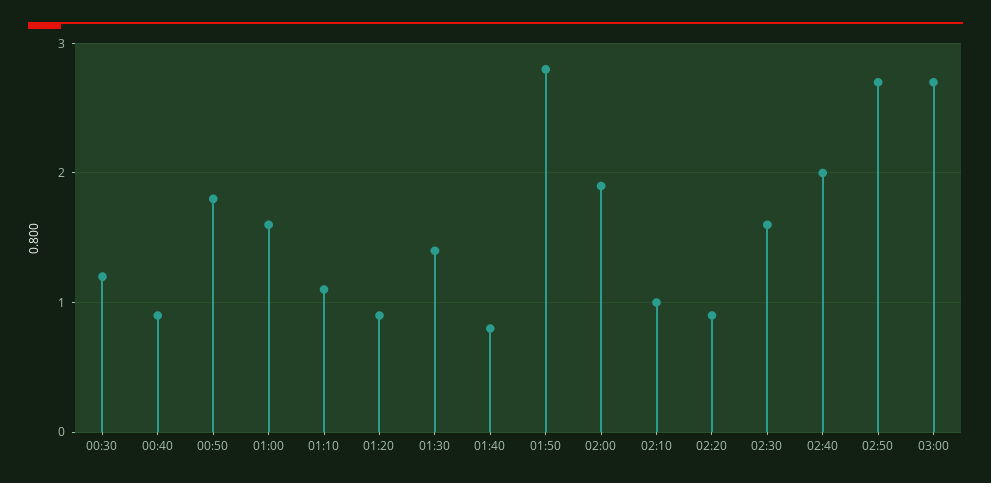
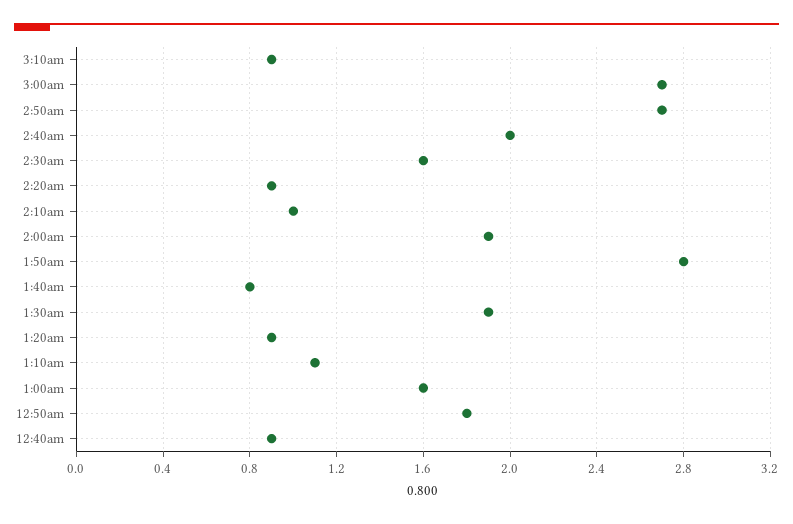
00:30: 1.2 -> none
01:30: 1.4 -> 1.9
3:10am: none -> 0.9

